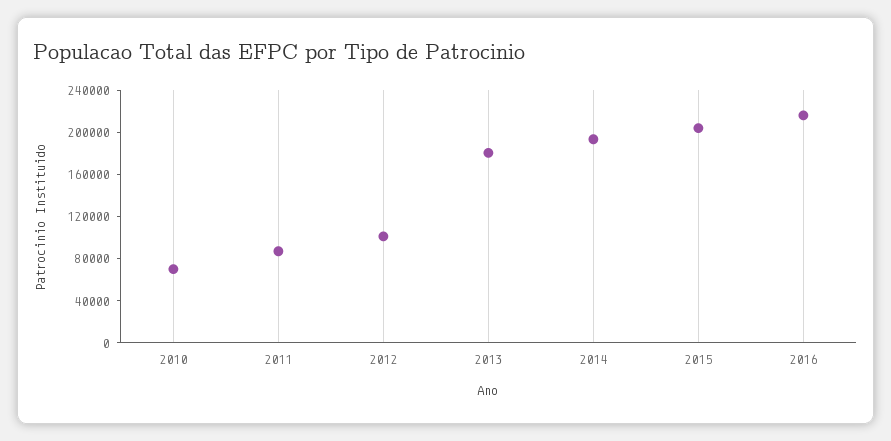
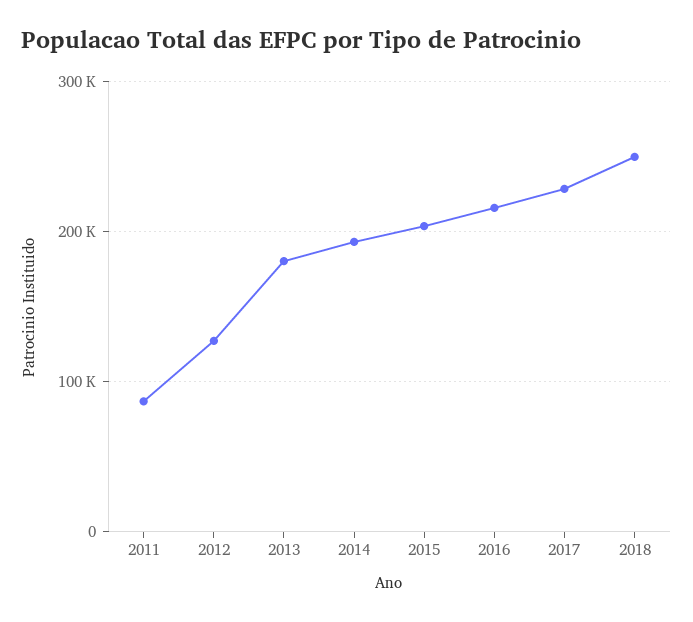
2010: 70000 -> none
2012: 100000 -> 130000
2017: none -> 230000
2018: none -> 250000

